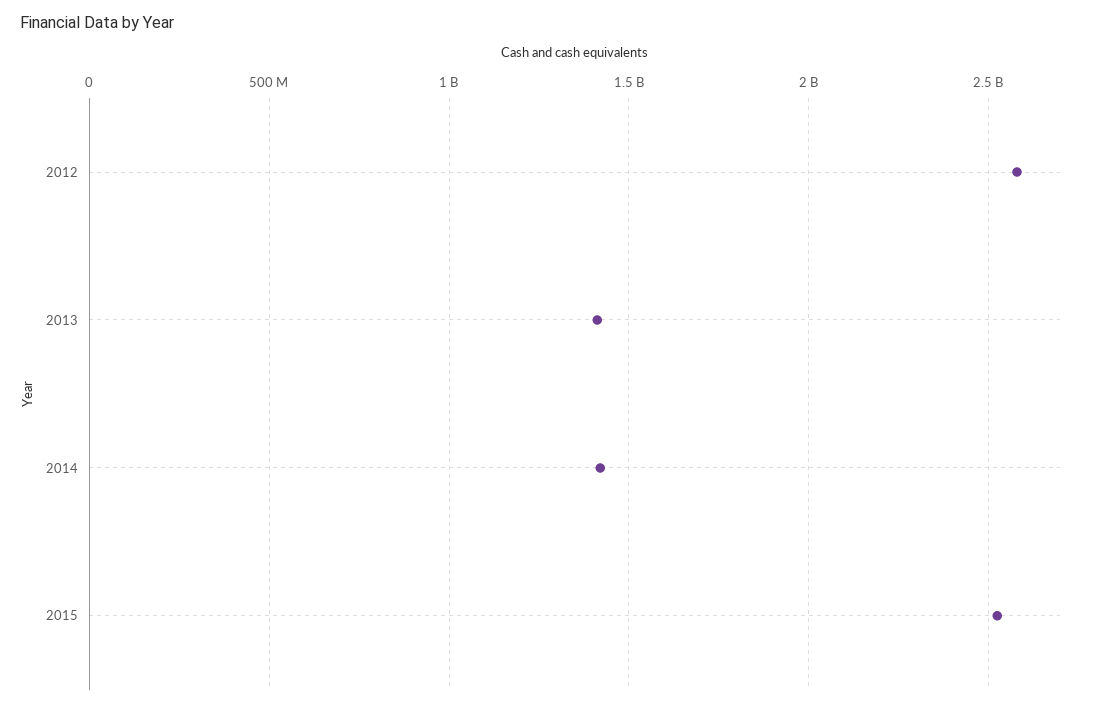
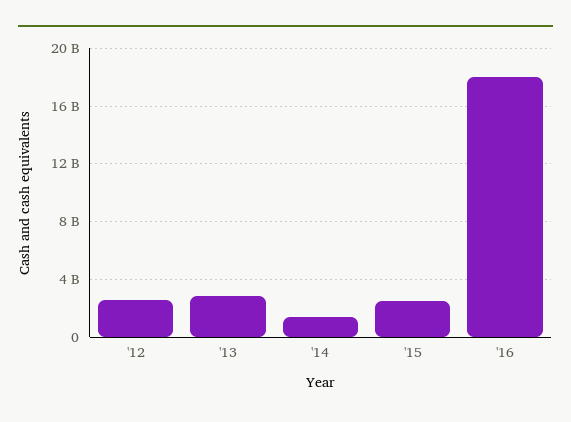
2013: 1400000000 -> 3000000000
'16: none -> 18000000000

